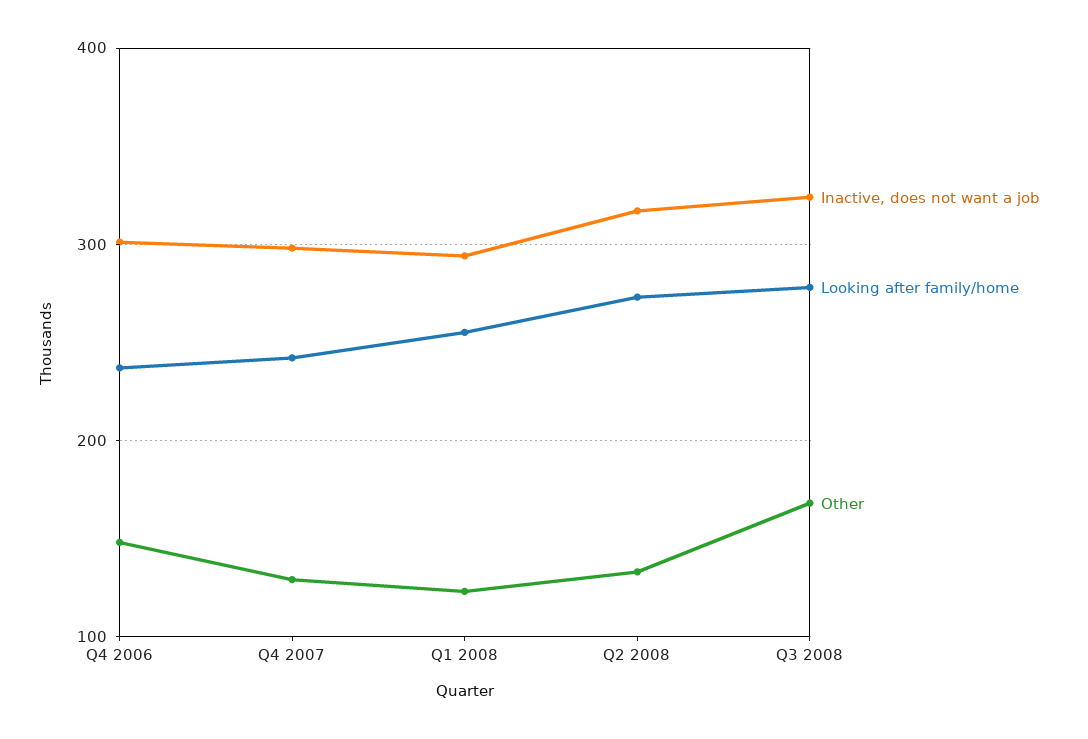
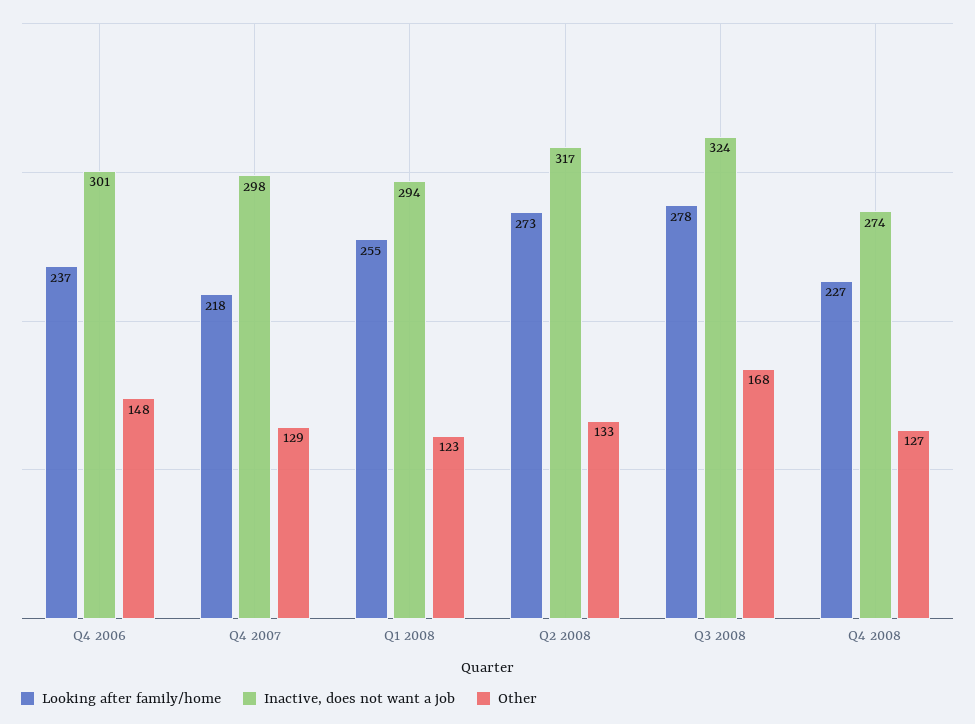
Looking after family/home, Q4 2007: 240 -> 218
Looking after family/home, Q4 2008: none -> 227
Inactive, does not want a job, Q4 2008: none -> 274
Other, Q4 2008: none -> 127

